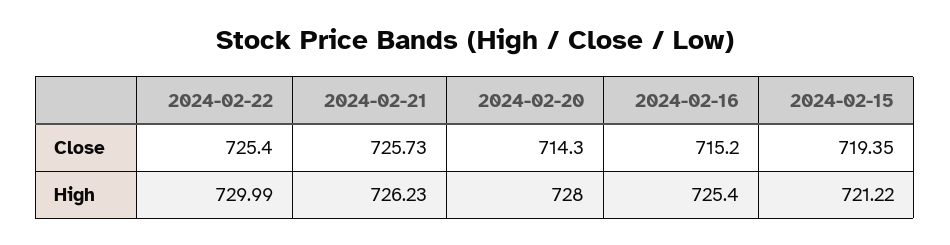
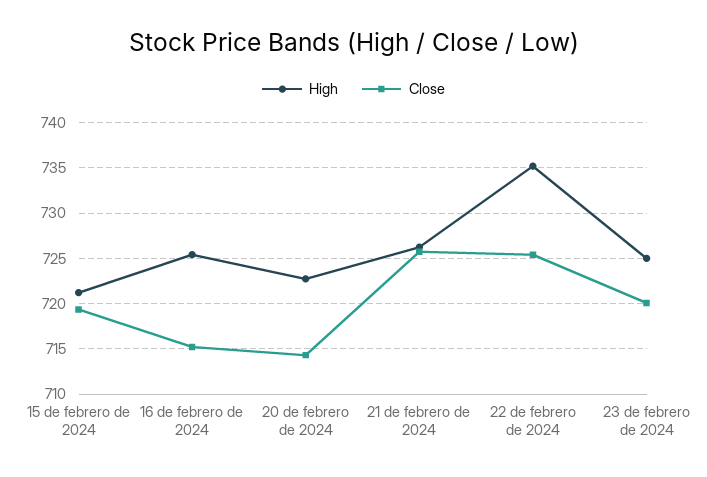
High, 2024-02-22: 729.99 -> 735
High, 2024-02-20: 728 -> 723
High, 23 de febrero de 2024: none -> 725
Close, 23 de febrero de 2024: none -> 720

